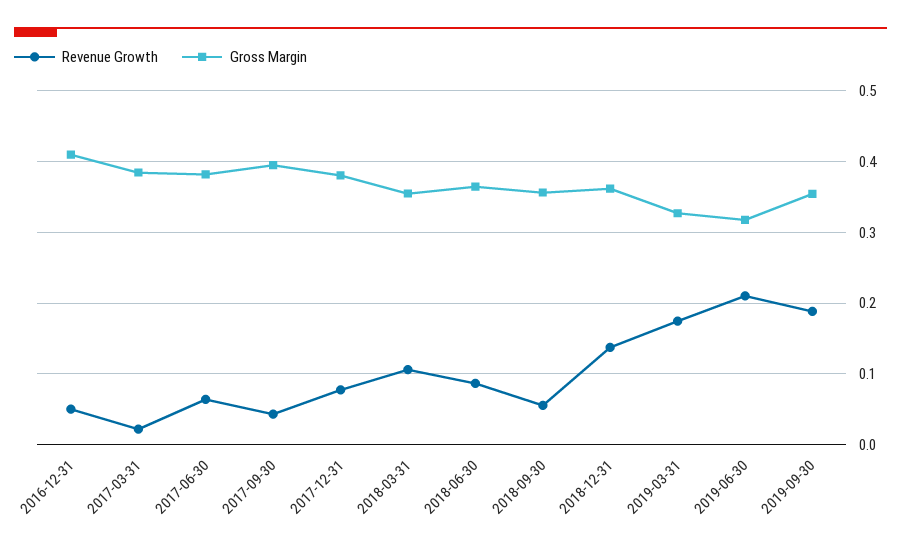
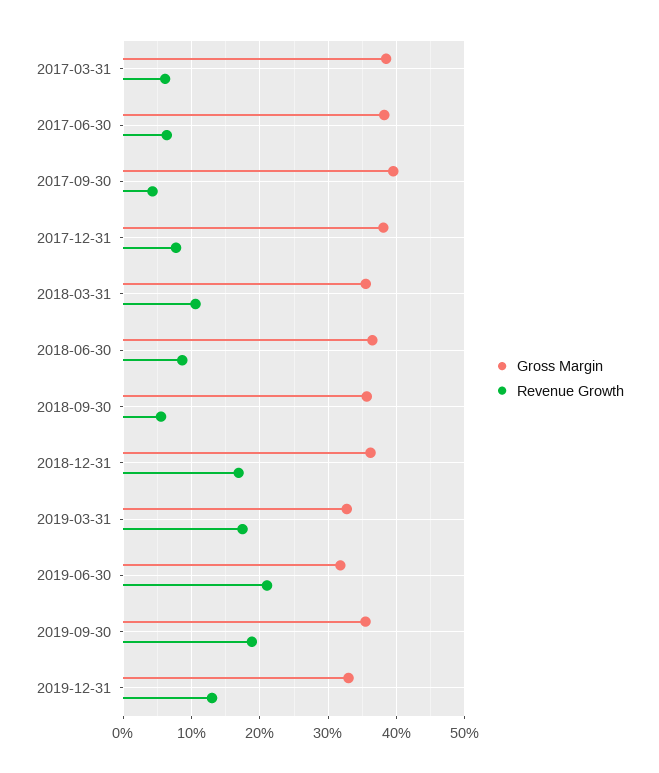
Revenue Growth, 2016-12-31: 0.05 -> none
Gross Margin, 2016-12-31: 0.41 -> none
Revenue Growth, 2017-03-31: 0.02 -> 0.06
Revenue Growth, 2018-12-31: 0.14 -> 0.17
Gross Margin, 2019-12-31: none -> 0.33
Revenue Growth, 2019-12-31: none -> 0.13

